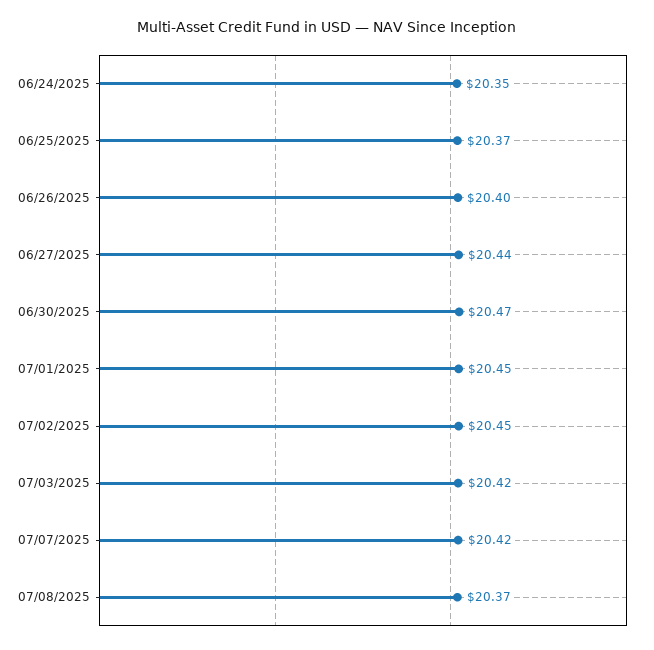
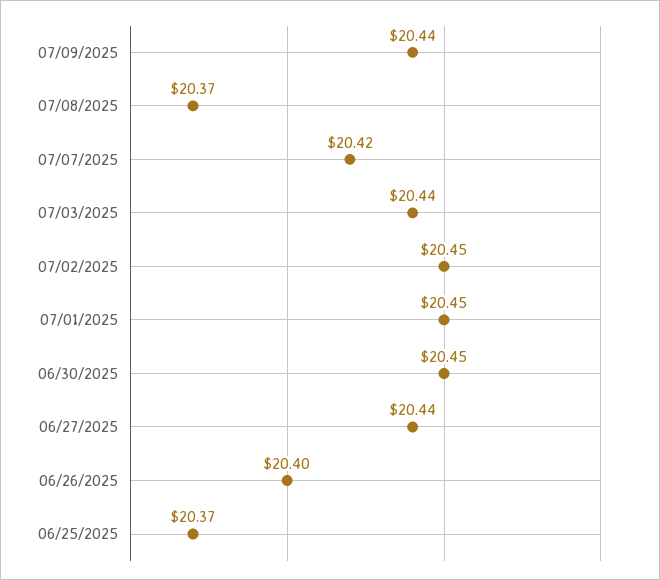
06/24/2025: 20.35 -> none
06/30/2025: 20.47 -> 20.45
07/03/2025: 20.42 -> 20.44
07/09/2025: none -> 20.44

